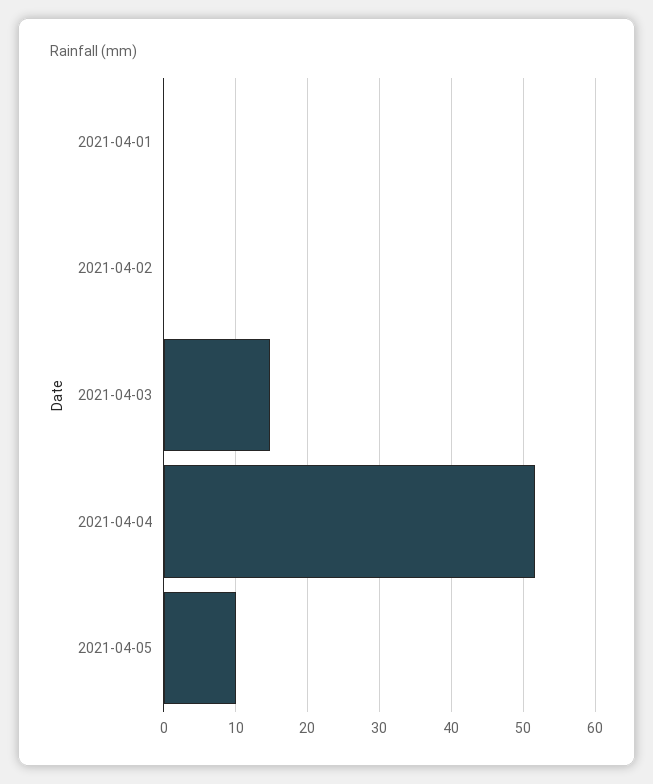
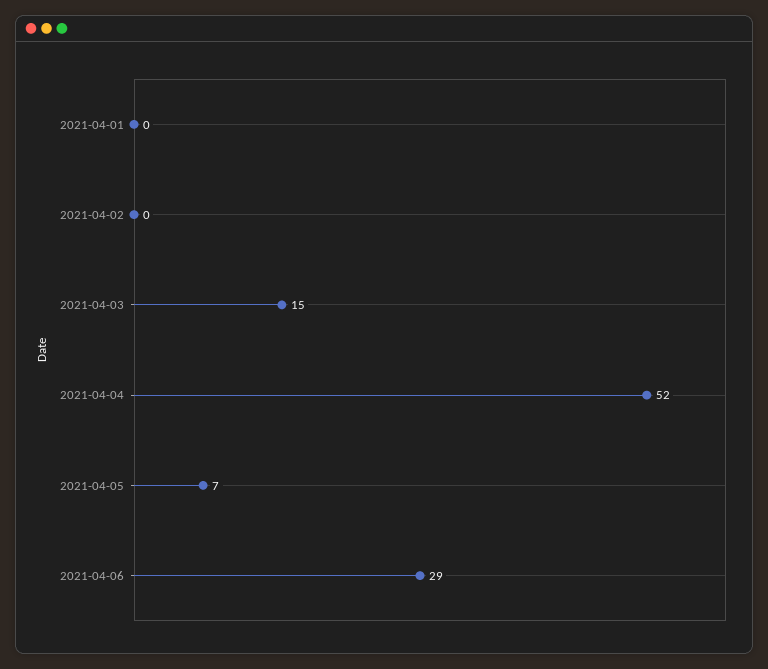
2021-04-05: 10 -> 7
2021-04-06: none -> 29

